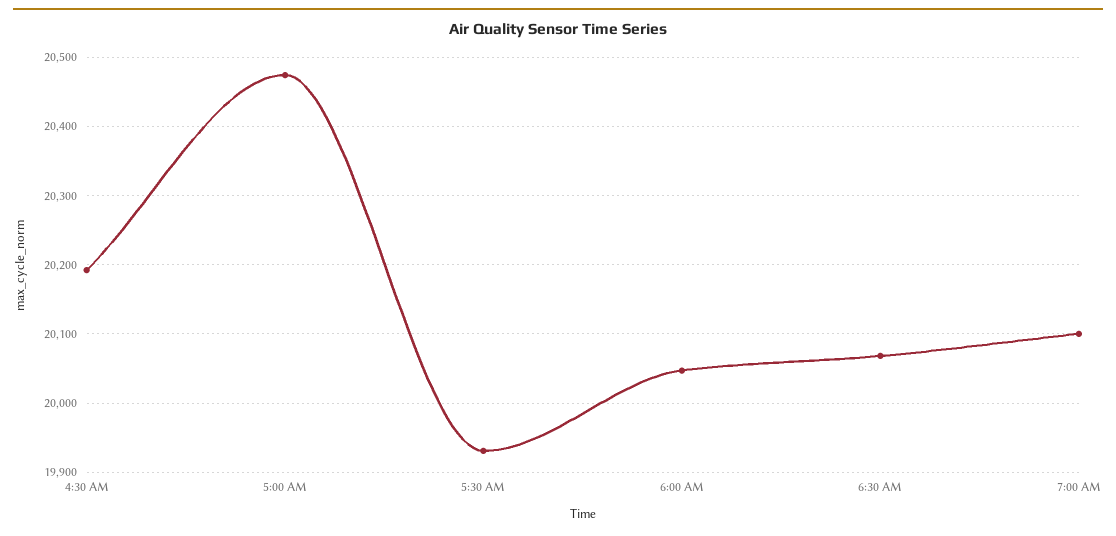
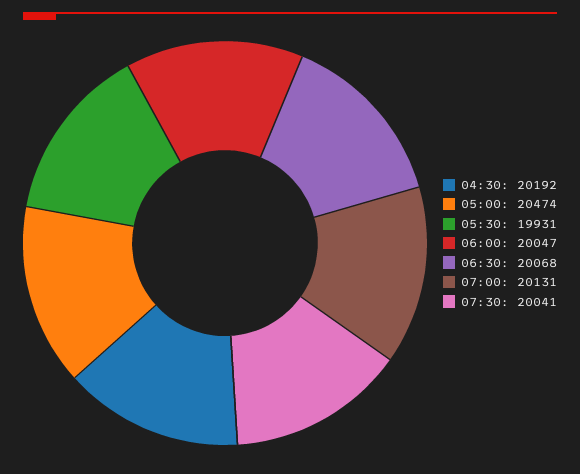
7:00 AM: 20100 -> 20131
07:30: none -> 20041

